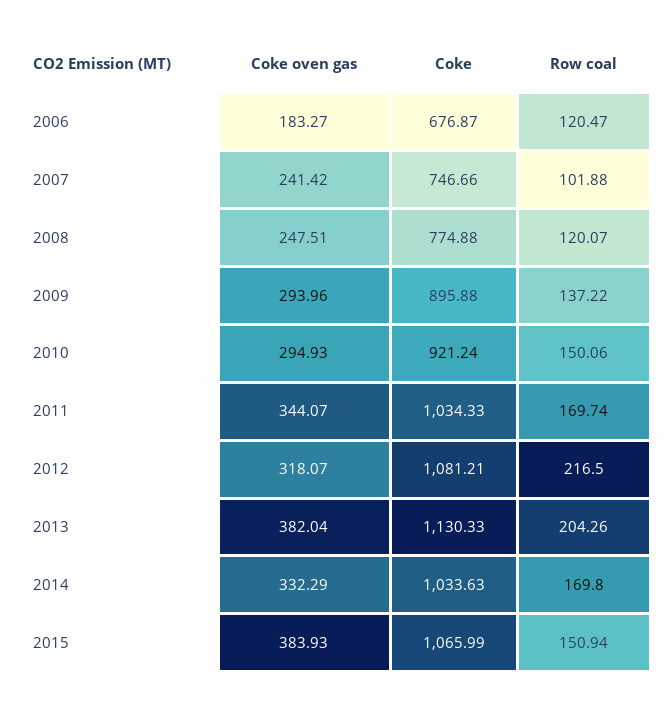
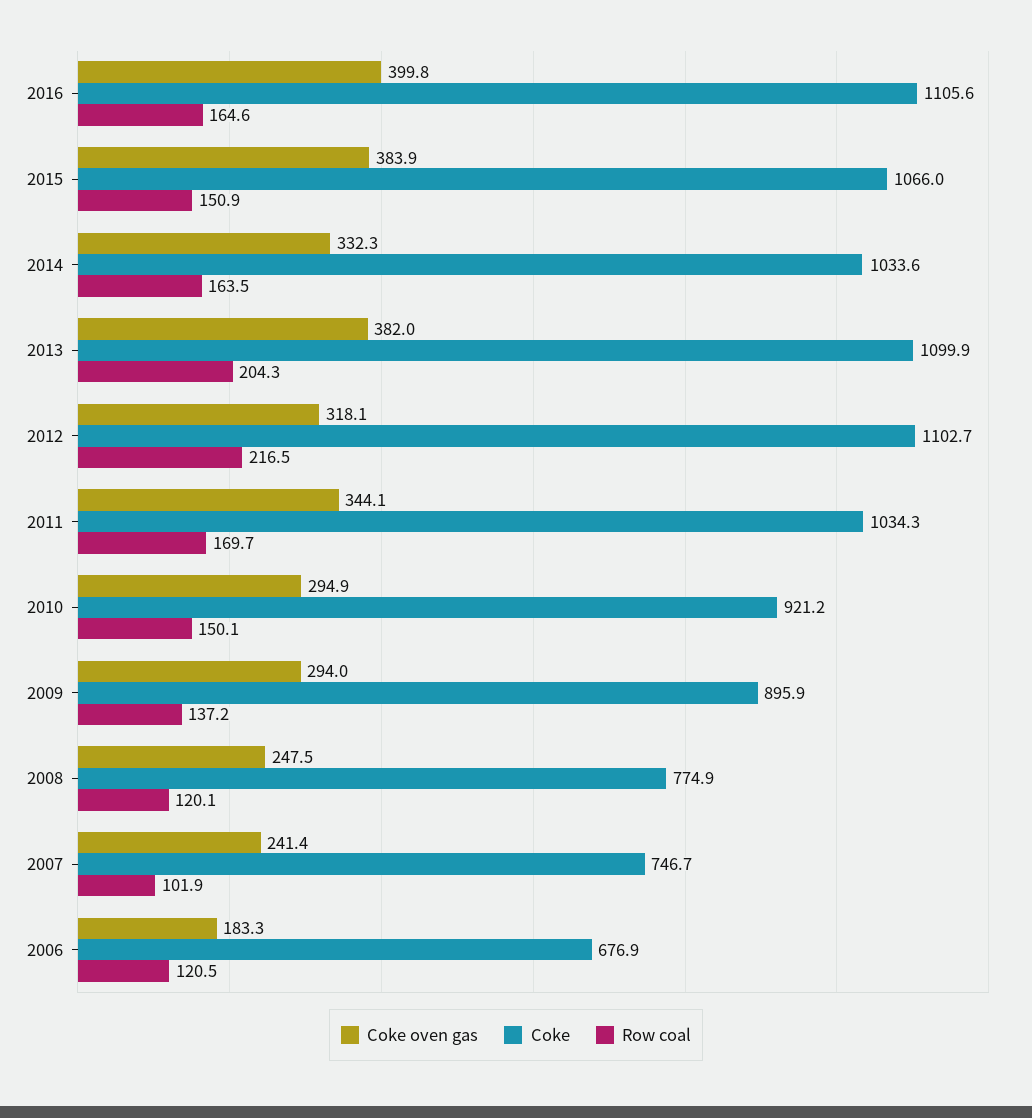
Coke, 2012: 1081.21 -> 1102.7
Coke, 2013: 1130.33 -> 1099.9
Row coal, 2014: 169.8 -> 163.5
Coke oven gas, 2016: none -> 399.8
Coke, 2016: none -> 1105.6
Row coal, 2016: none -> 164.6

